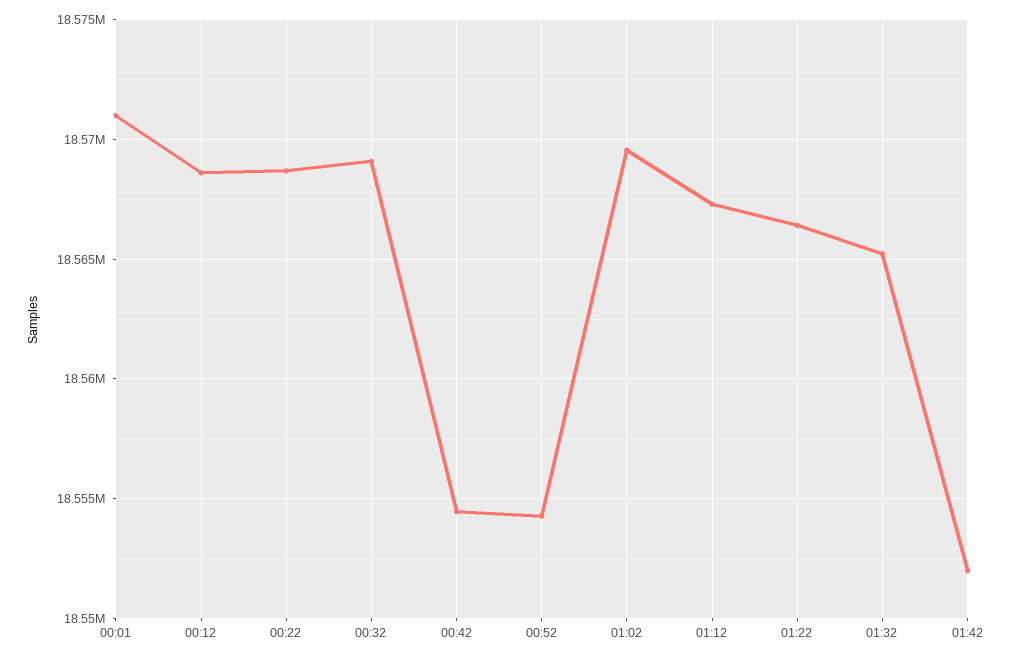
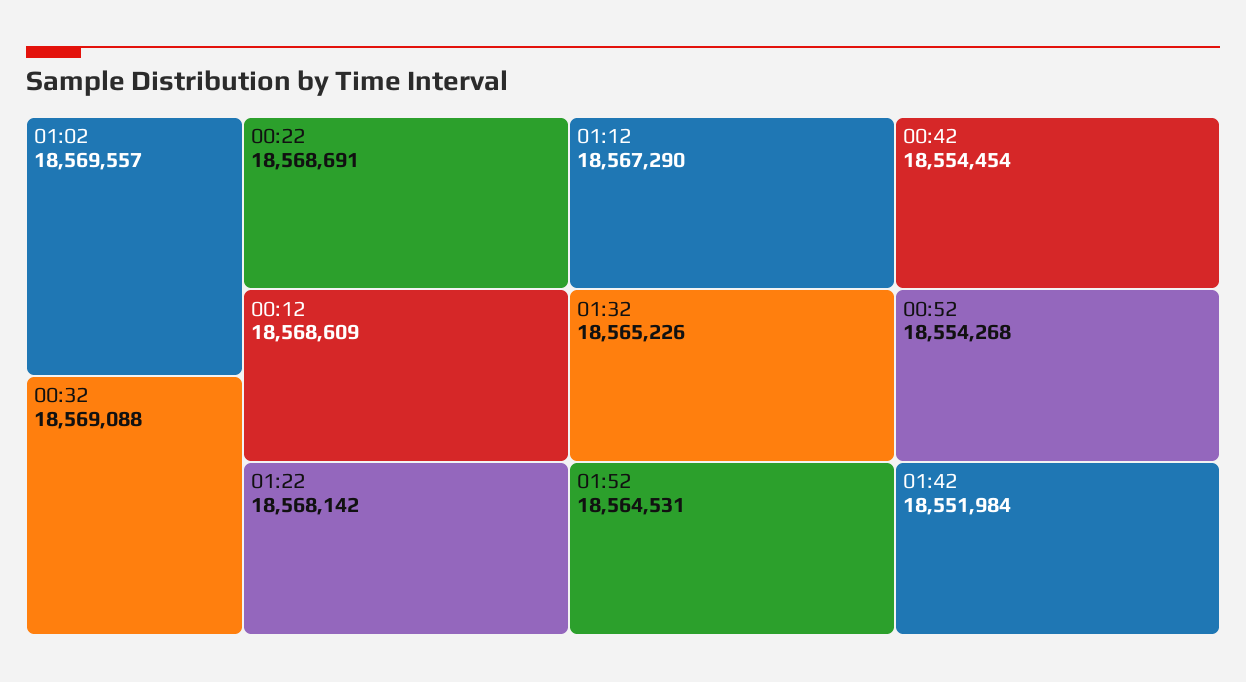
00:01: 18571000 -> none
01:22: 18566500 -> 18568142
01:52: none -> 18564531

